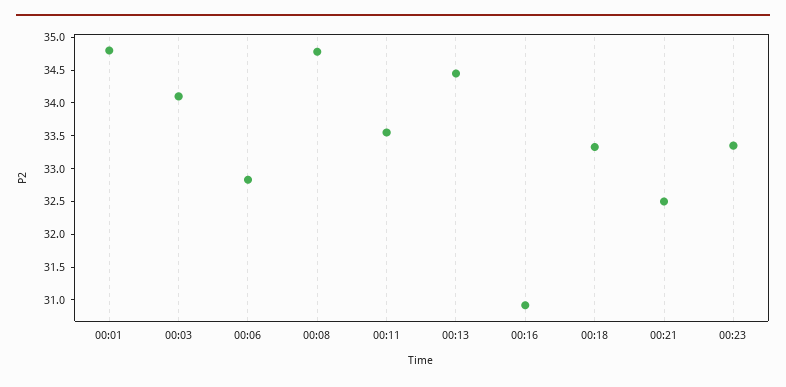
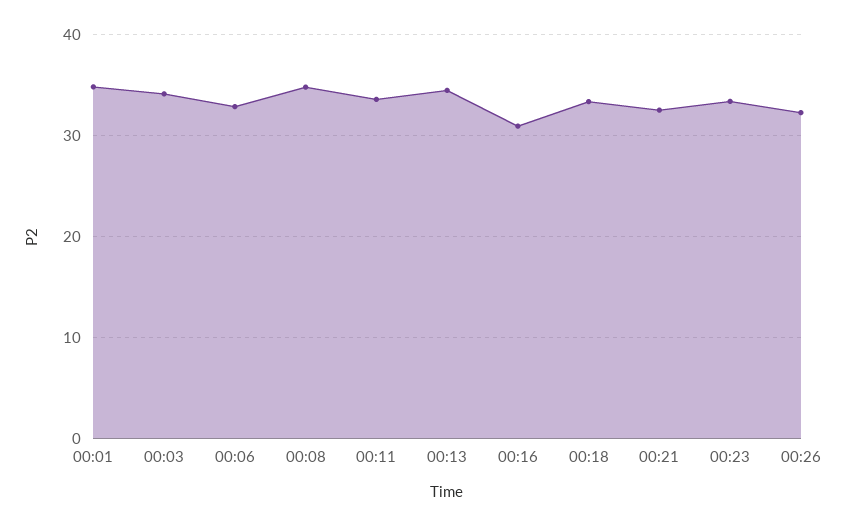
00:26: none -> 32

